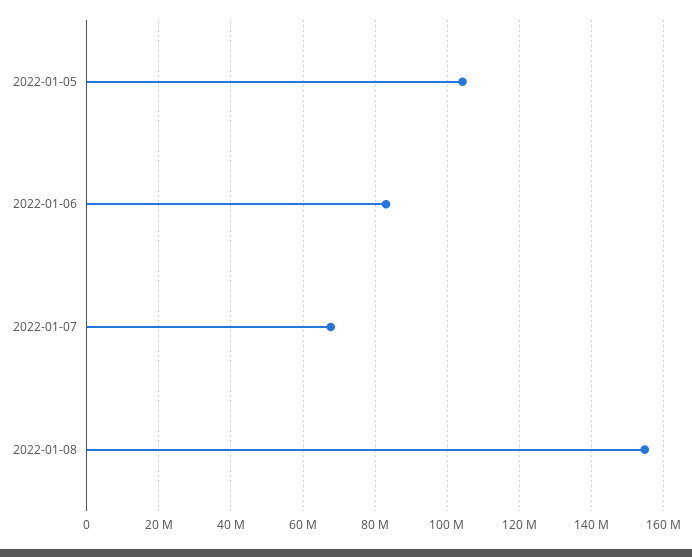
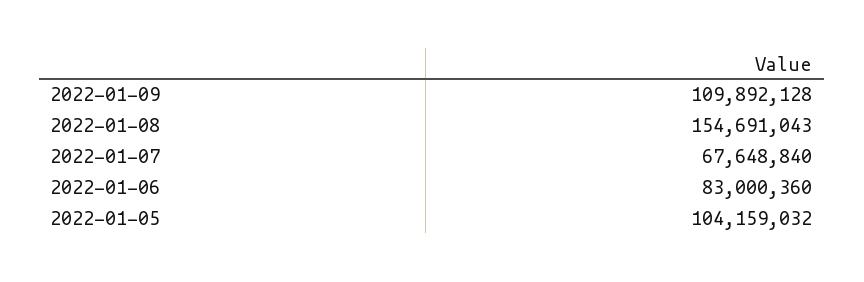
2022-01-09: none -> 109892128

